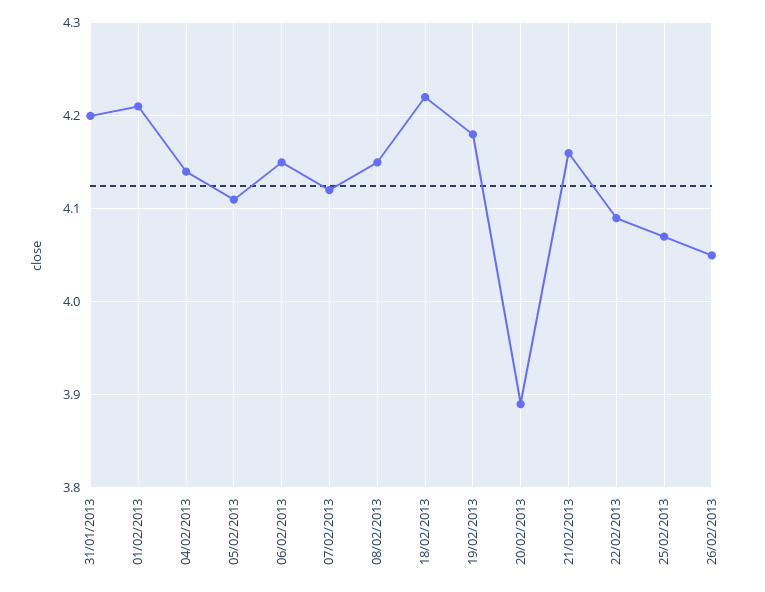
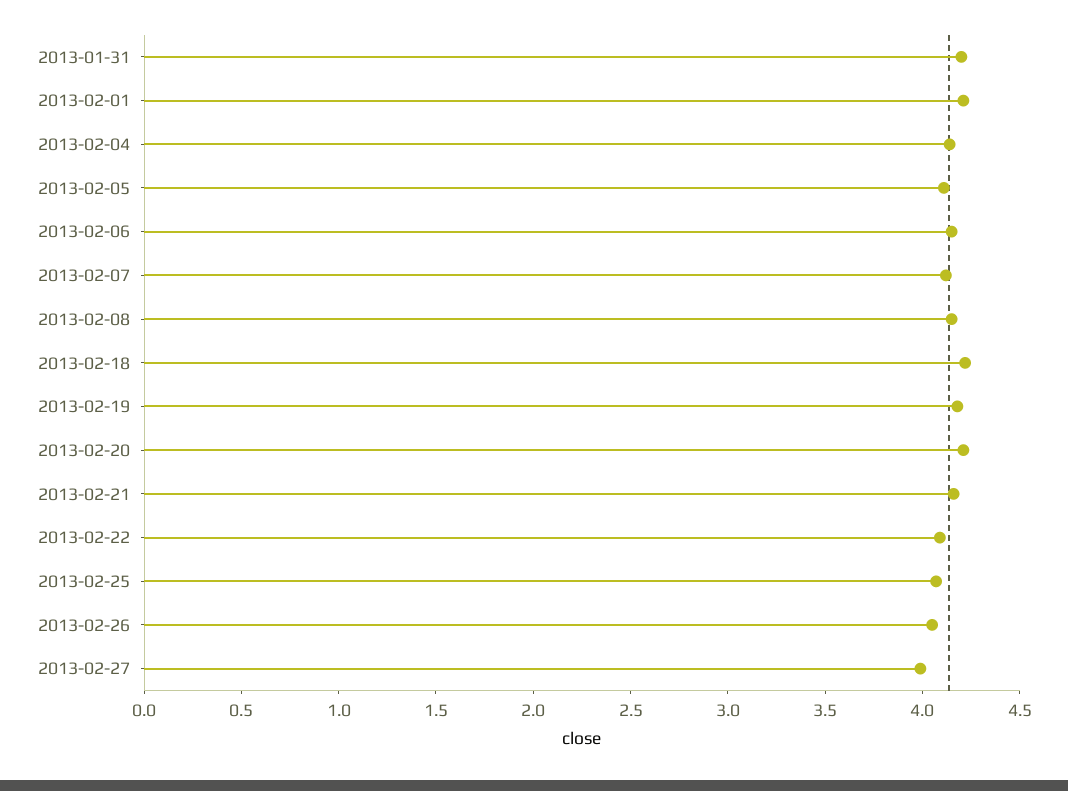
20/02/2013: 3.89 -> 4.2
2013-02-27: none -> 4

